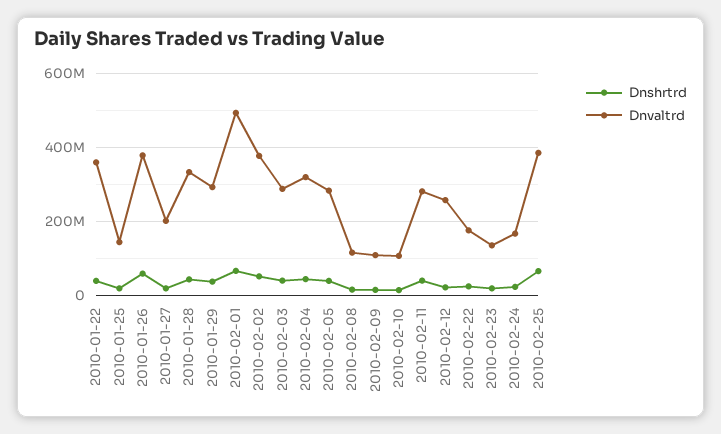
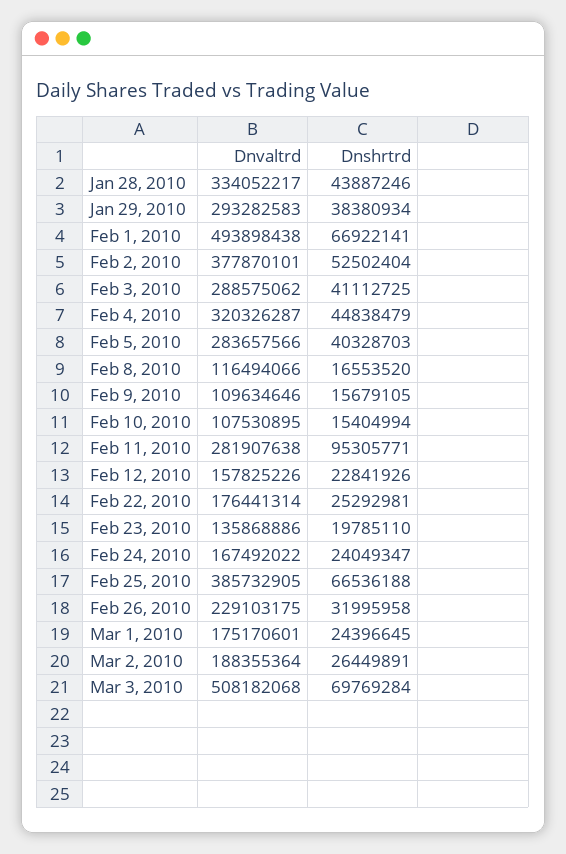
Dnshrtrd, 2010-01-22: 40000000 -> none
Dnvaltrd, 2010-01-22: 360000000 -> none
Dnshrtrd, 2010-01-25: 20000000 -> none
Dnvaltrd, 2010-01-25: 140000000 -> none
Dnshrtrd, 2010-01-26: 60000000 -> none
Dnvaltrd, 2010-01-26: 380000000 -> none
Dnshrtrd, 2010-01-27: 20000000 -> none
Dnvaltrd, 2010-01-27: 200000000 -> none
Dnshrtrd, 2010-02-11: 40000000 -> 95305771
Dnvaltrd, 2010-02-12: 260000000 -> 157825226
Dnvaltrd, Feb 26, 2010: none -> 229103175
Dnshrtrd, Feb 26, 2010: none -> 31995958
Dnvaltrd, Mar 1, 2010: none -> 175170601
Dnshrtrd, Mar 1, 2010: none -> 24396645
Dnvaltrd, Mar 2, 2010: none -> 188355364
Dnshrtrd, Mar 2, 2010: none -> 26449891
Dnvaltrd, Mar 3, 2010: none -> 508182068
Dnshrtrd, Mar 3, 2010: none -> 69769284

